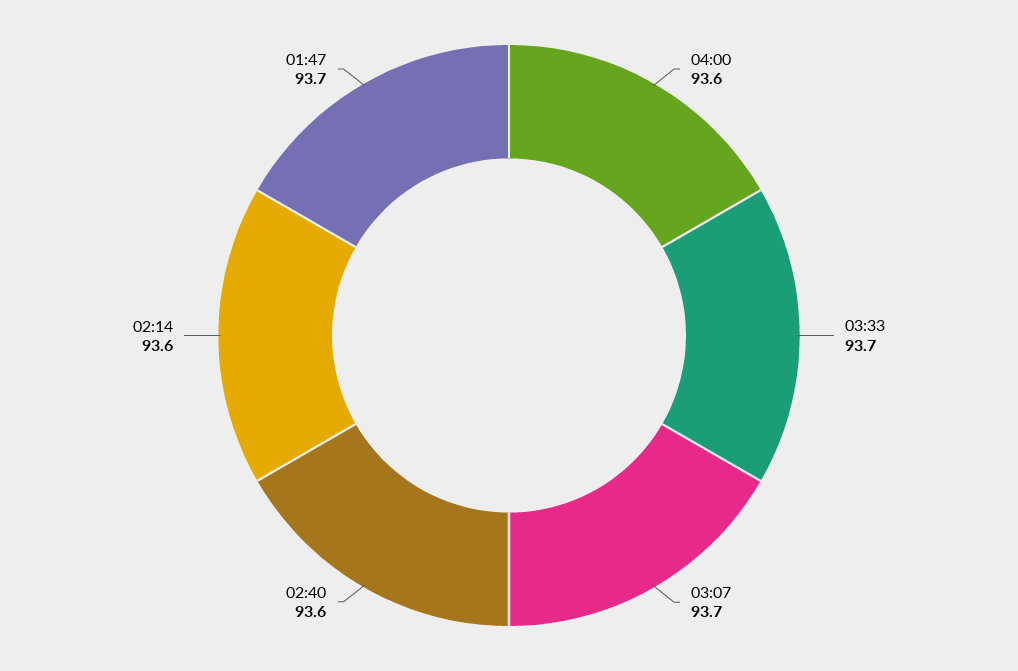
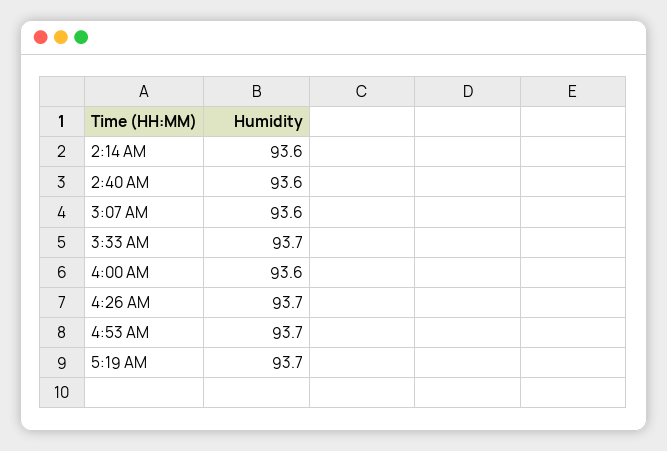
03:07: 93.7 -> 93.6
01:47: 93.7 -> none
4:26 AM: none -> 93.7
4:53 AM: none -> 93.7
5:19 AM: none -> 93.7

